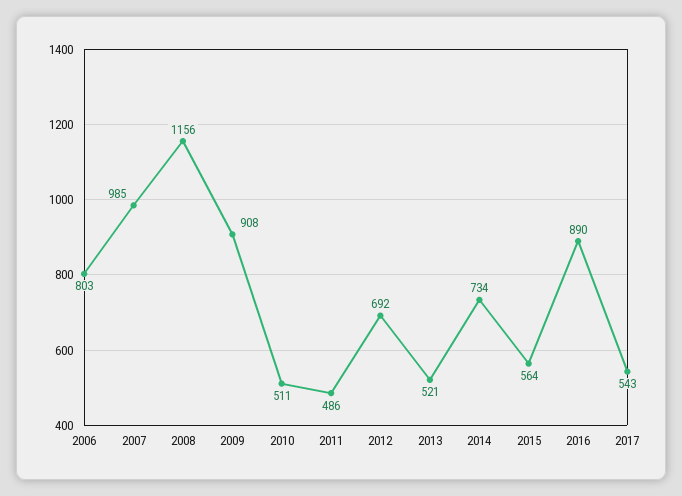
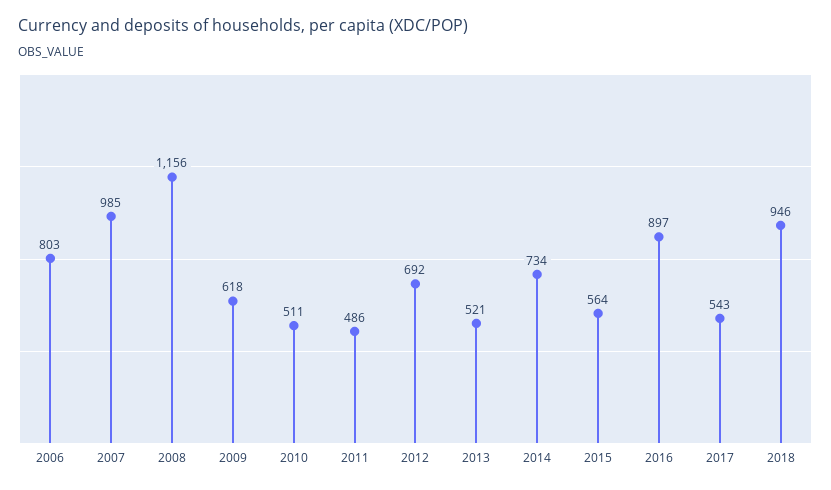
2009: 908 -> 618
2016: 890 -> 897
2018: none -> 946

